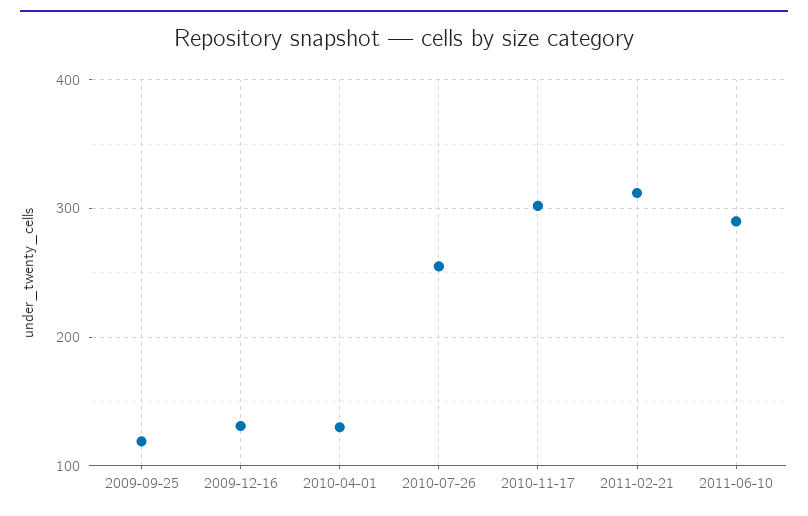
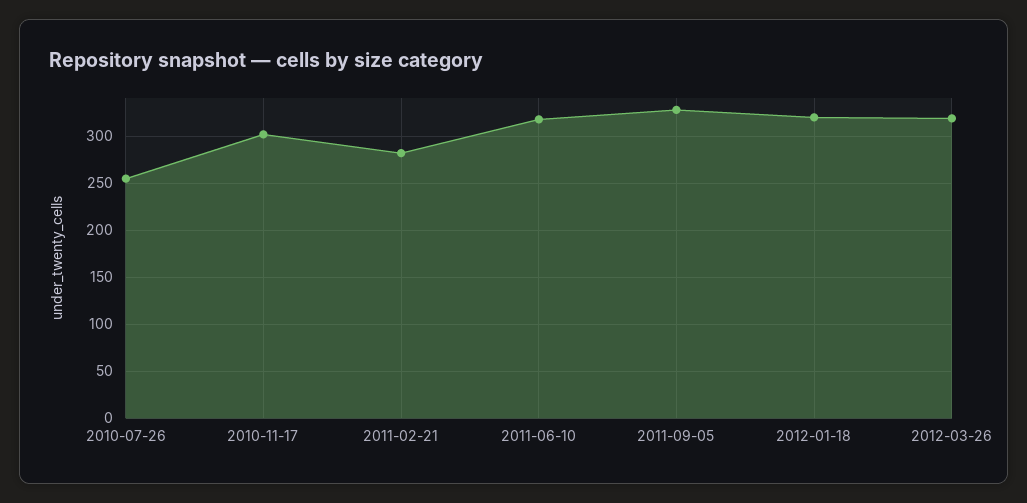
2009-09-25: 120 -> none
2009-12-16: 130 -> none
2010-04-01: 130 -> none
2011-02-21: 310 -> 280
2011-06-10: 290 -> 320
2011-09-05: none -> 330
2012-01-18: none -> 320
2012-03-26: none -> 320

